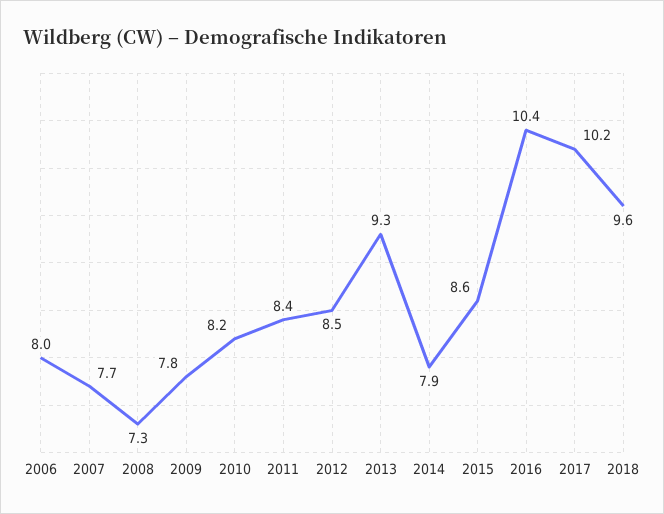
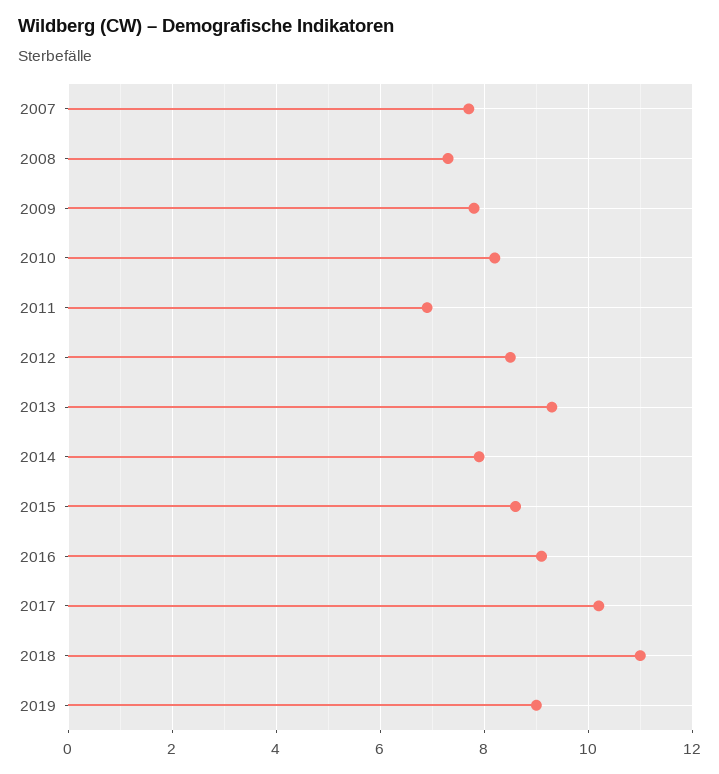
2006: 8 -> none
2011: 8.4 -> 7
2016: 10.4 -> 9
2018: 9.6 -> 11
2019: none -> 9

